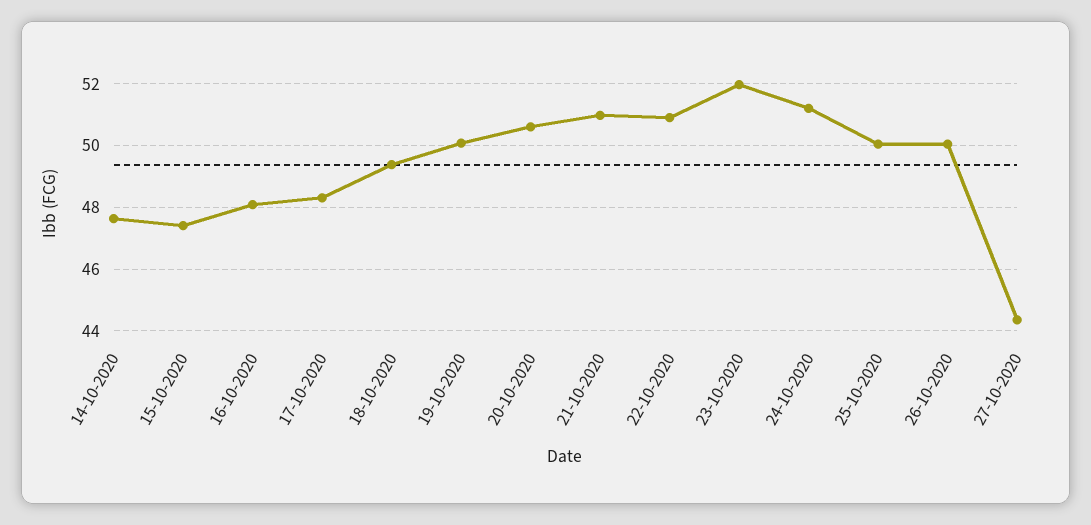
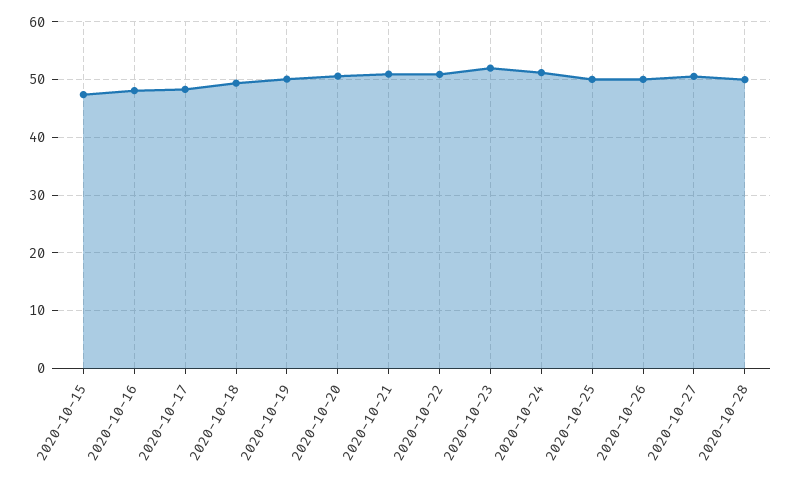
14-10-2020: 47.6 -> none
27-10-2020: 44.4 -> 50
2020-10-28: none -> 50

